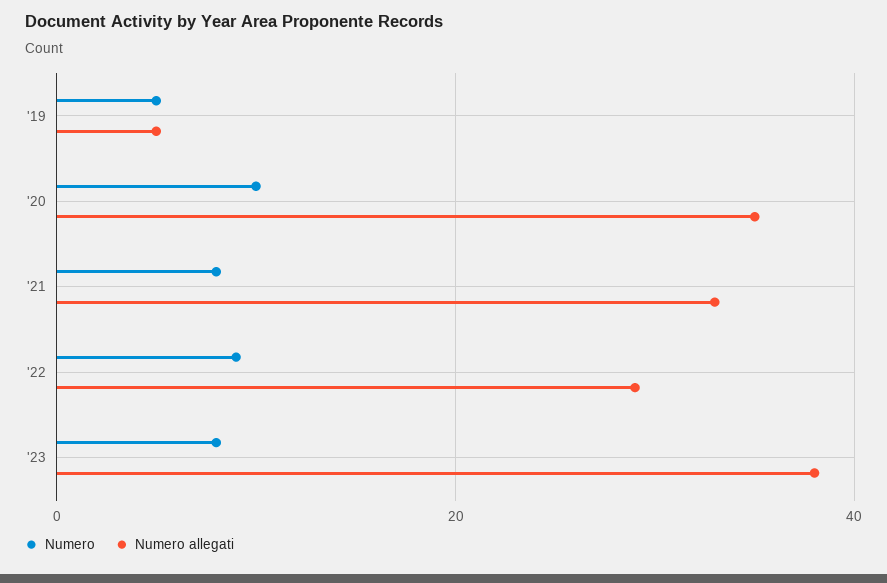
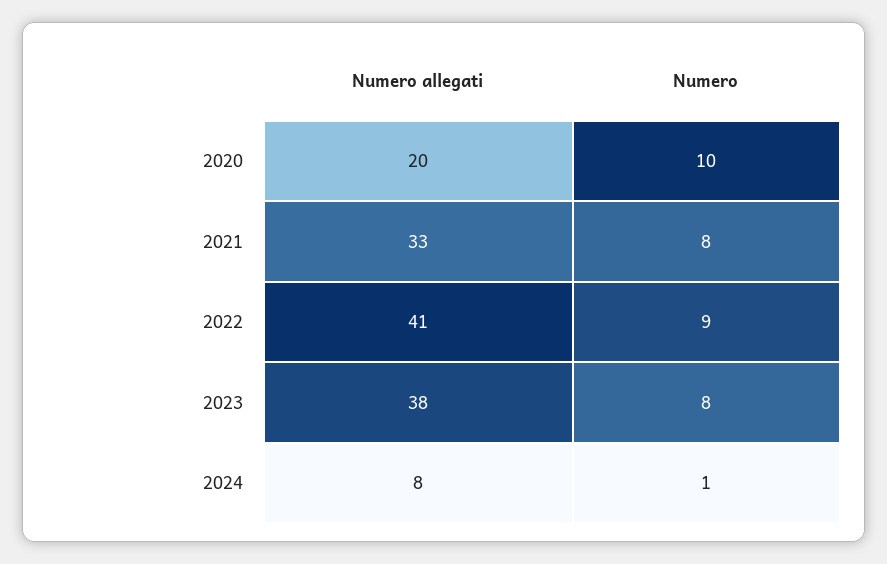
Numero, '19: 5 -> none
Numero allegati, '19: 5 -> none
Numero allegati, '20: 35 -> 20
Numero allegati, '22: 30 -> 41
Numero allegati, 2024: none -> 8
Numero, 2024: none -> 1

